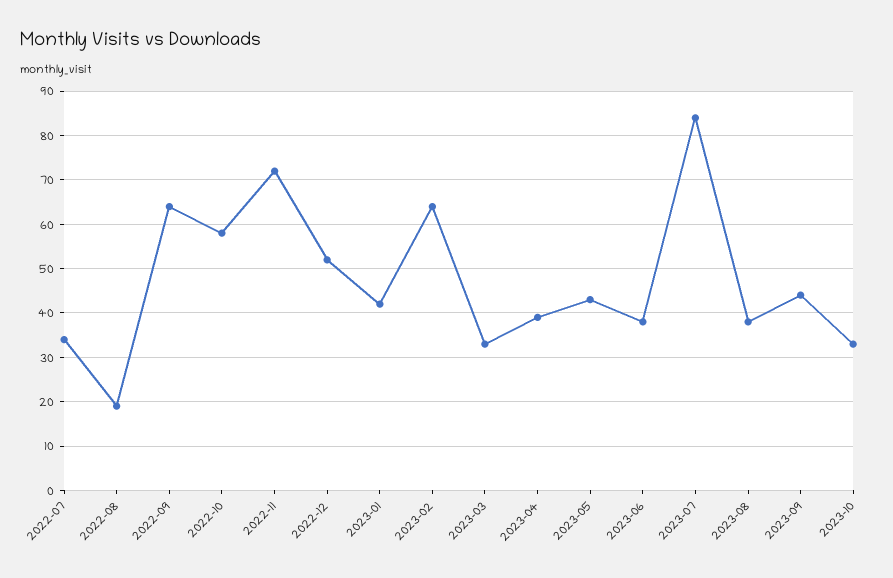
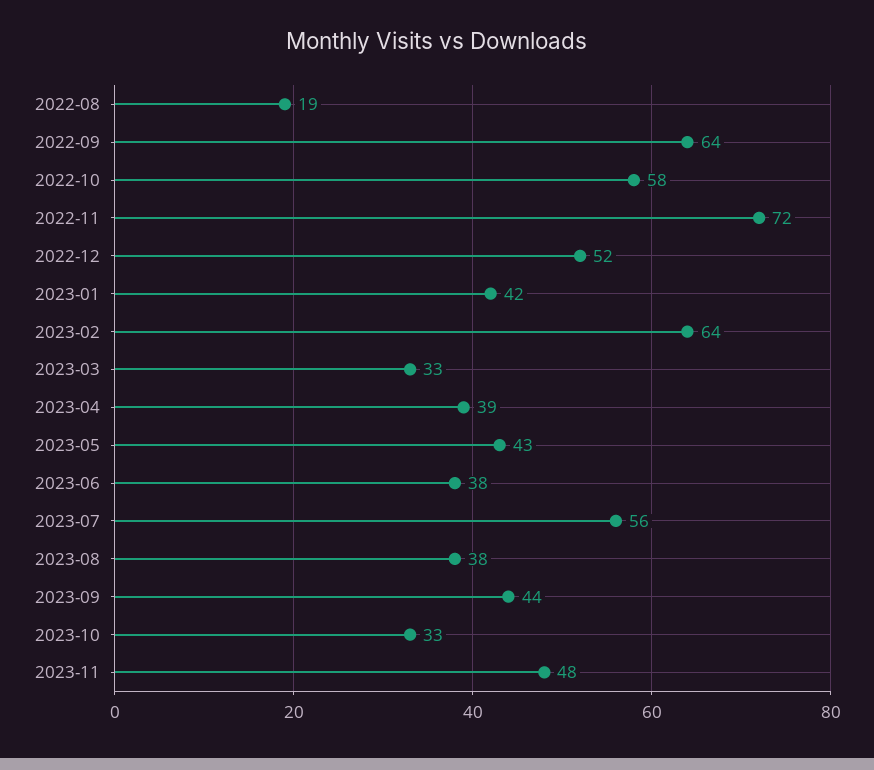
2022-07: 35 -> none
2023-07: 85 -> 56
2023-11: none -> 48

